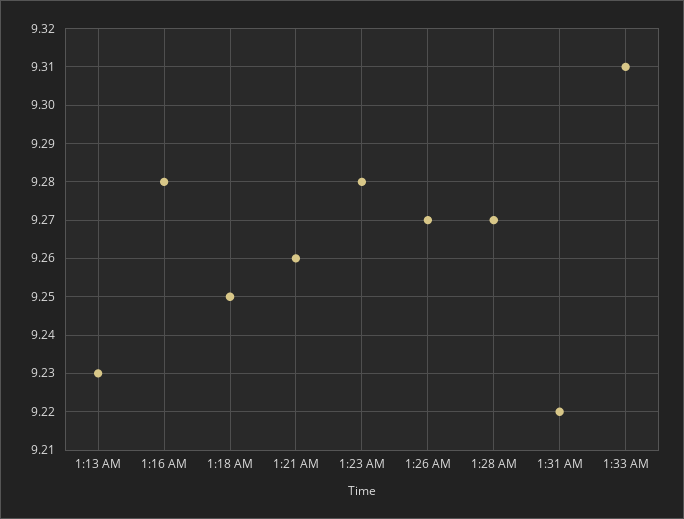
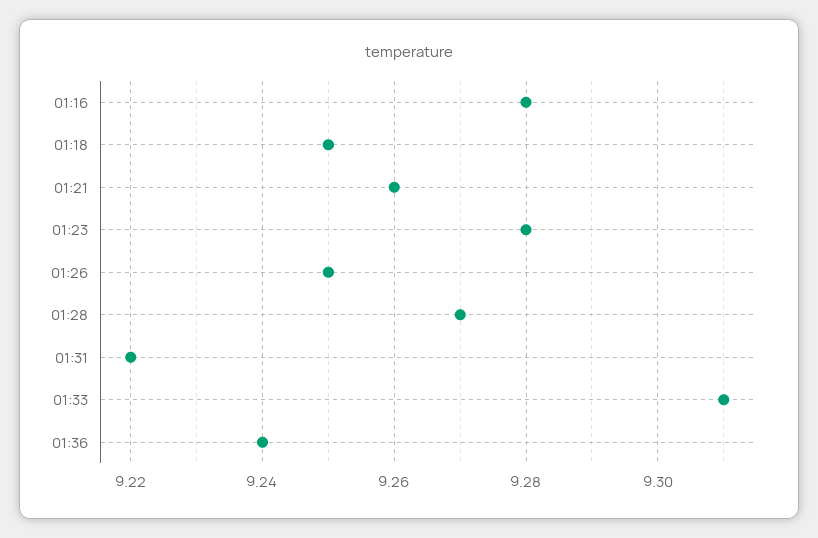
1:13 AM: 9.23 -> none
1:26 AM: 9.27 -> 9.25
01:36: none -> 9.24

